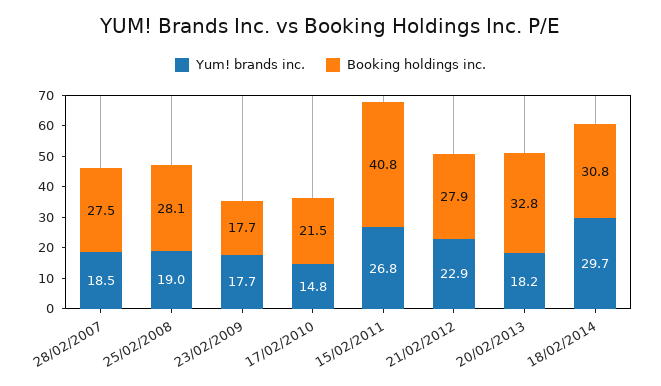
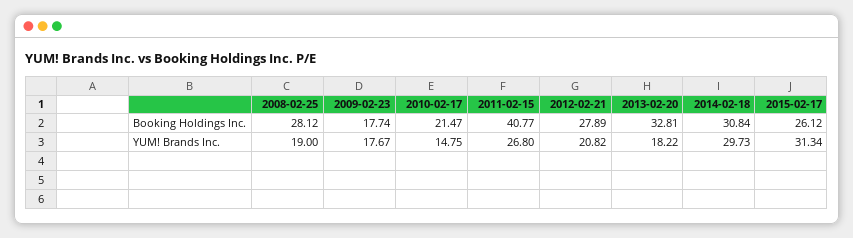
Yum! brands inc., 28/02/2007: 18.5 -> none
Booking holdings inc., 28/02/2007: 27.5 -> none
Yum! brands inc., 21/02/2012: 22.9 -> 20.82
Booking holdings inc., 2015-02-17: none -> 26.12
Yum! brands inc., 2015-02-17: none -> 31.34

